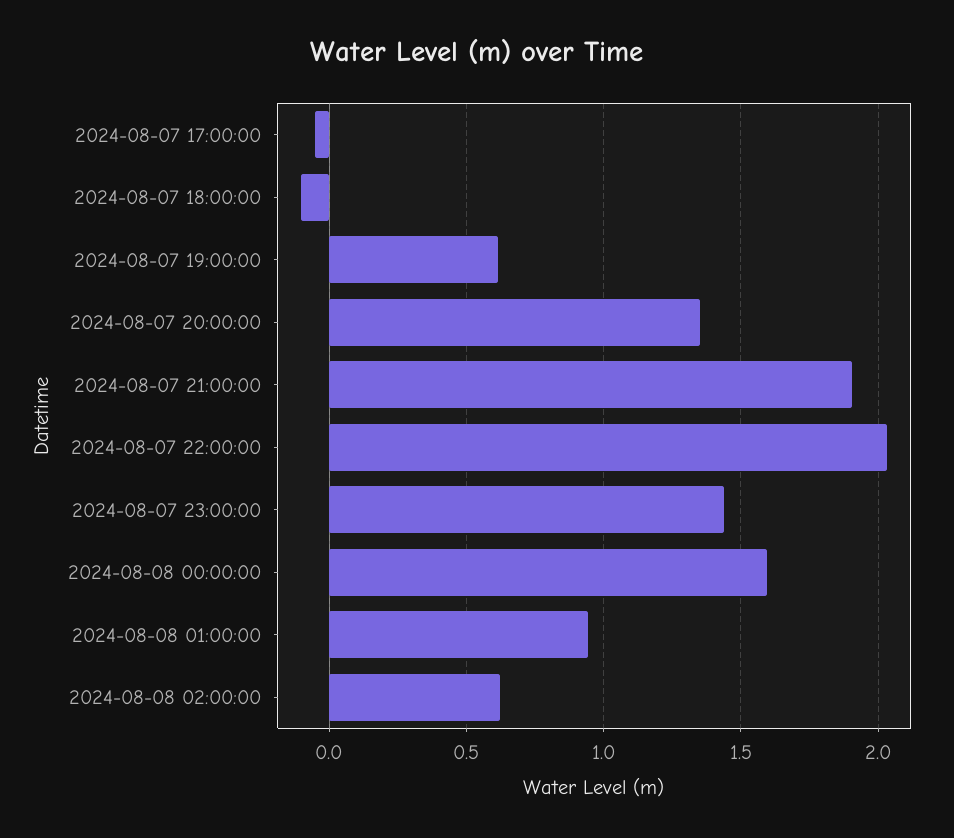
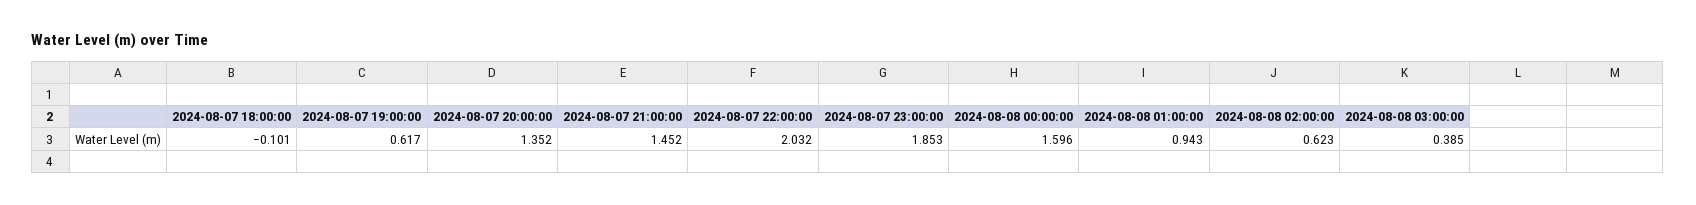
2024-08-07 17:00:00: -0.05 -> none
2024-08-07 21:00:00: 1.9 -> 1.452
2024-08-07 23:00:00: 1.45 -> 1.853
2024-08-08 03:00:00: none -> 0.385

